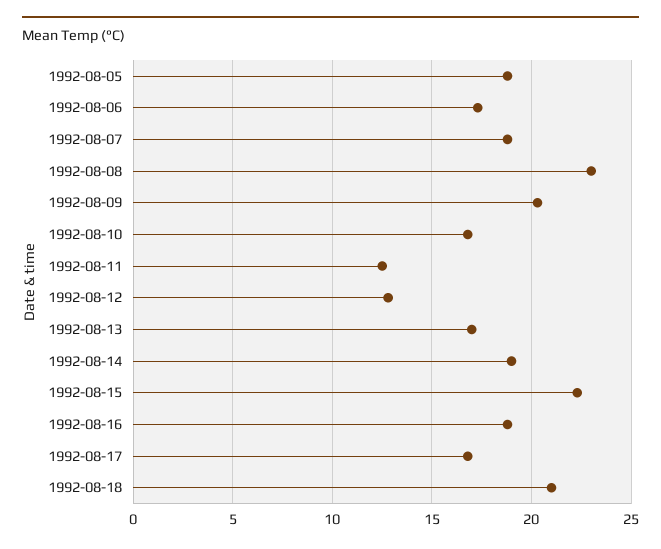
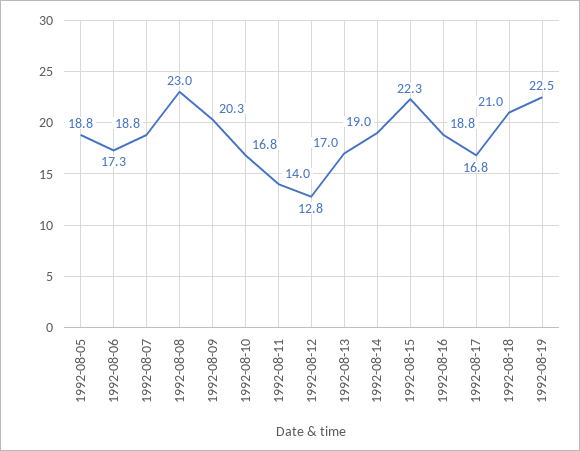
1992-08-11: 12.5 -> 14
1992-08-19: none -> 22.5

